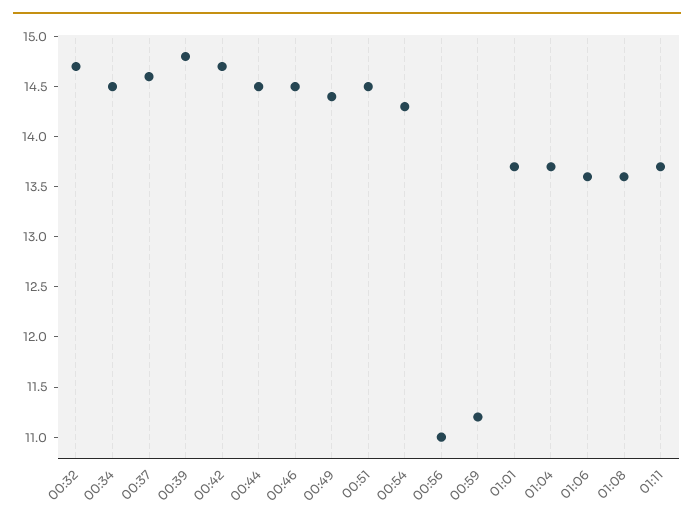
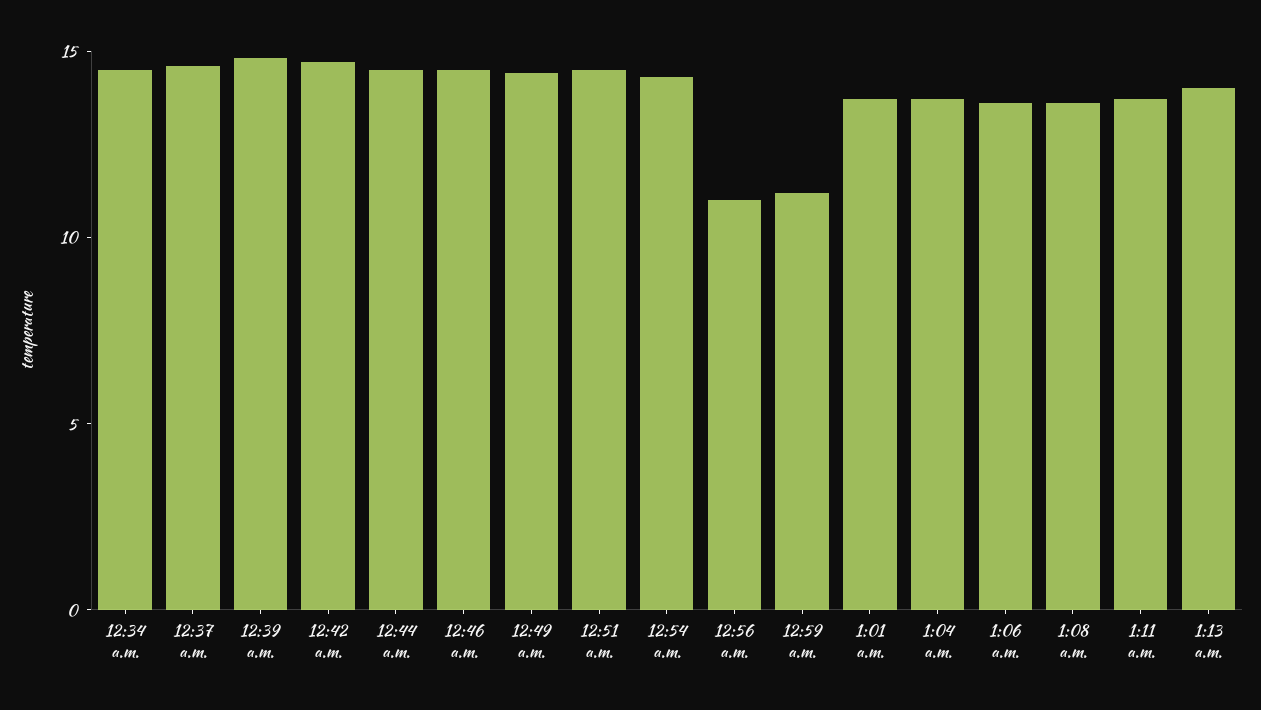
00:32: 14.7 -> none
1:13 a.m.: none -> 14

